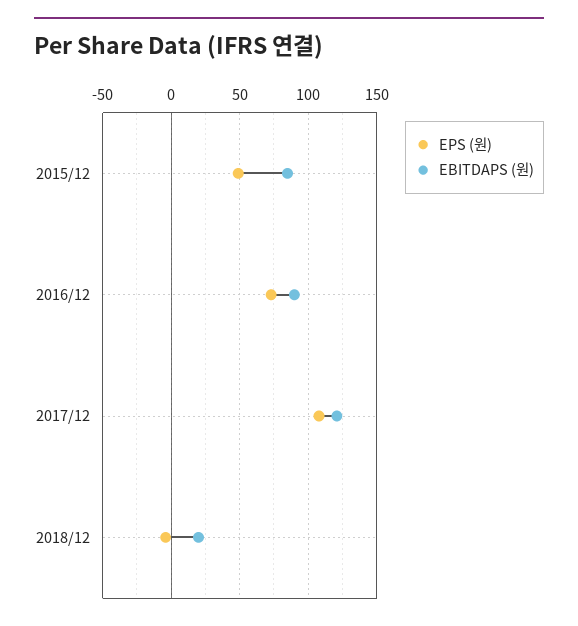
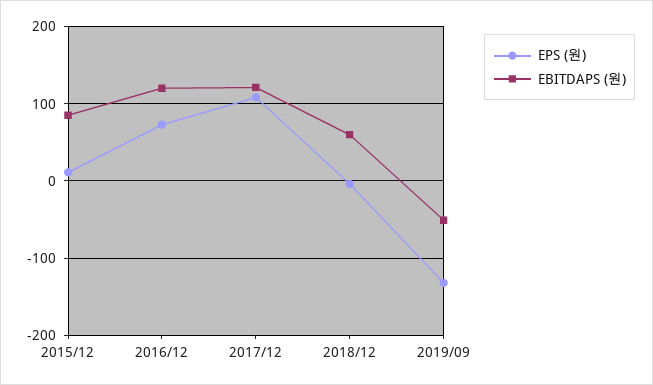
EPS (원), 2015/12: 50 -> 10
EBITDAPS (원), 2016/12: 90 -> 120
EBITDAPS (원), 2018/12: 20 -> 60
EPS (원), 2019/09: none -> -130
EBITDAPS (원), 2019/09: none -> -50

